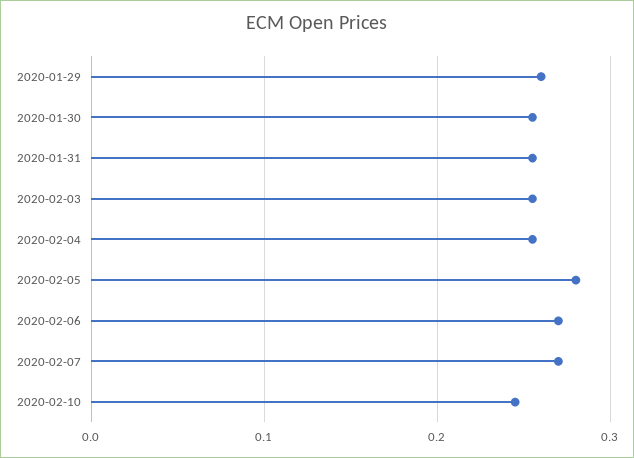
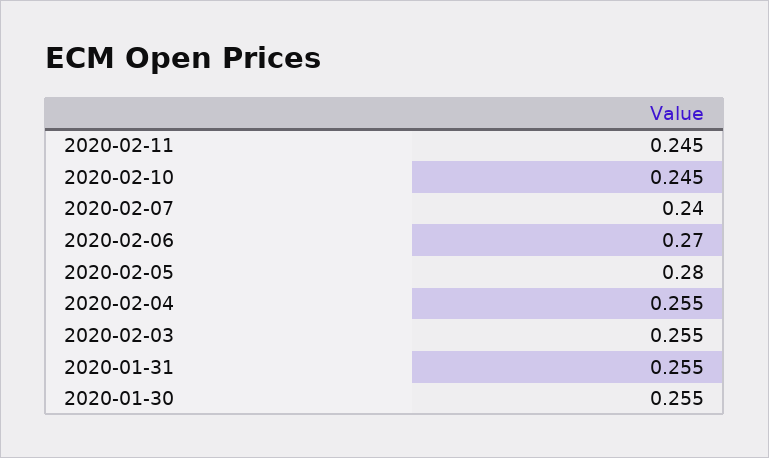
2020-01-29: 0.26 -> none
2020-02-07: 0.27 -> 0.24
2020-02-11: none -> 0.245

